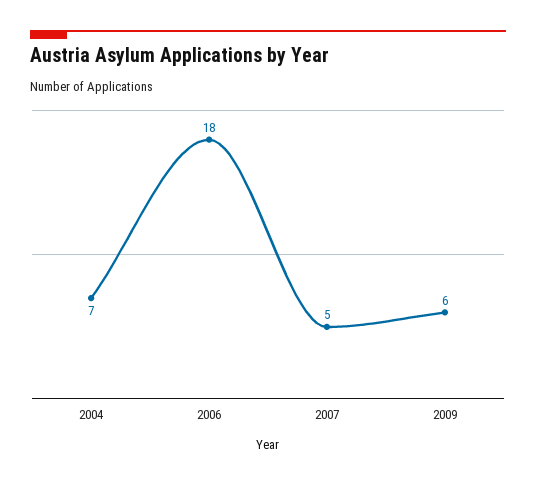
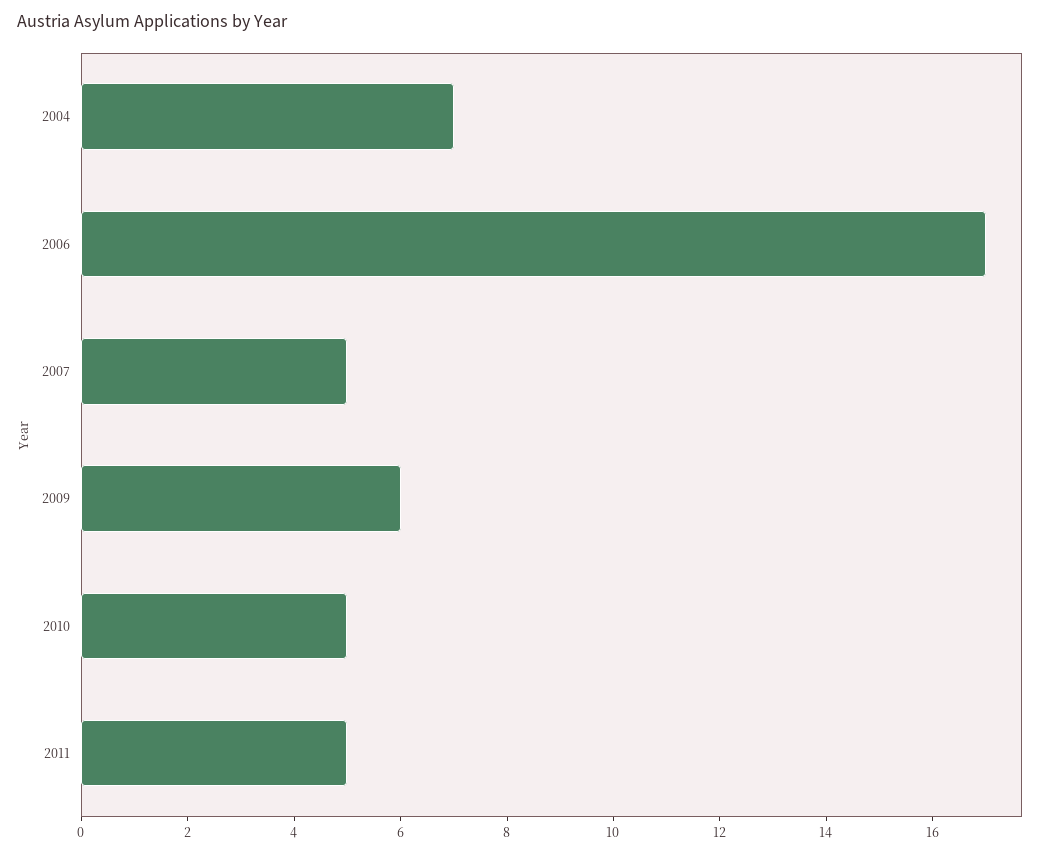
2006: 18 -> 17
2010: none -> 5
2011: none -> 5

